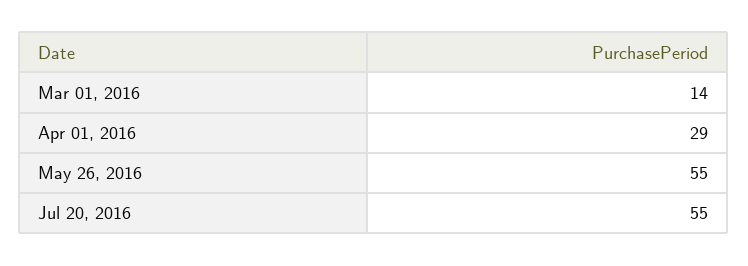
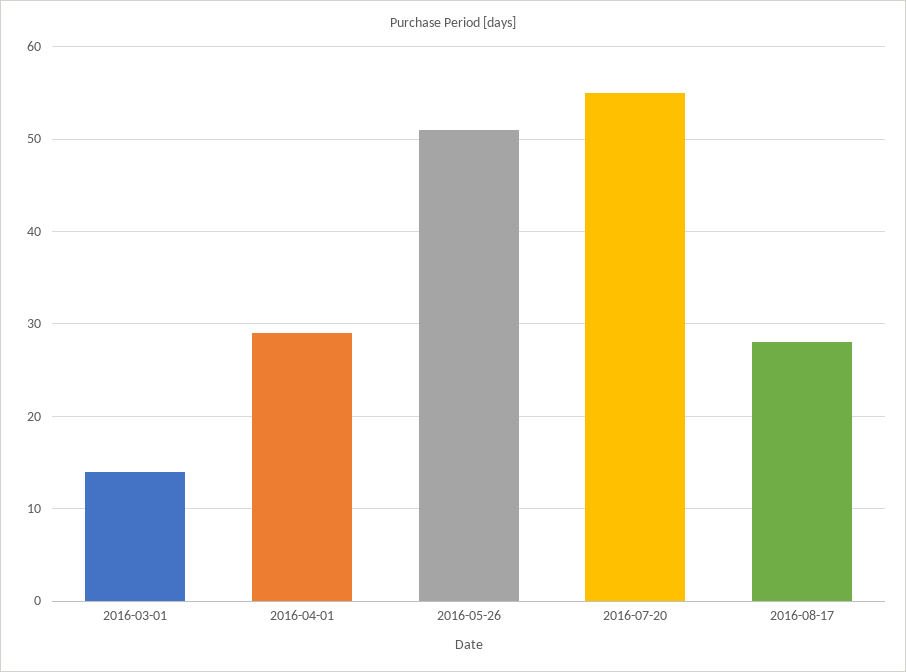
May 26, 2016: 55 -> 51
2016-08-17: none -> 28

